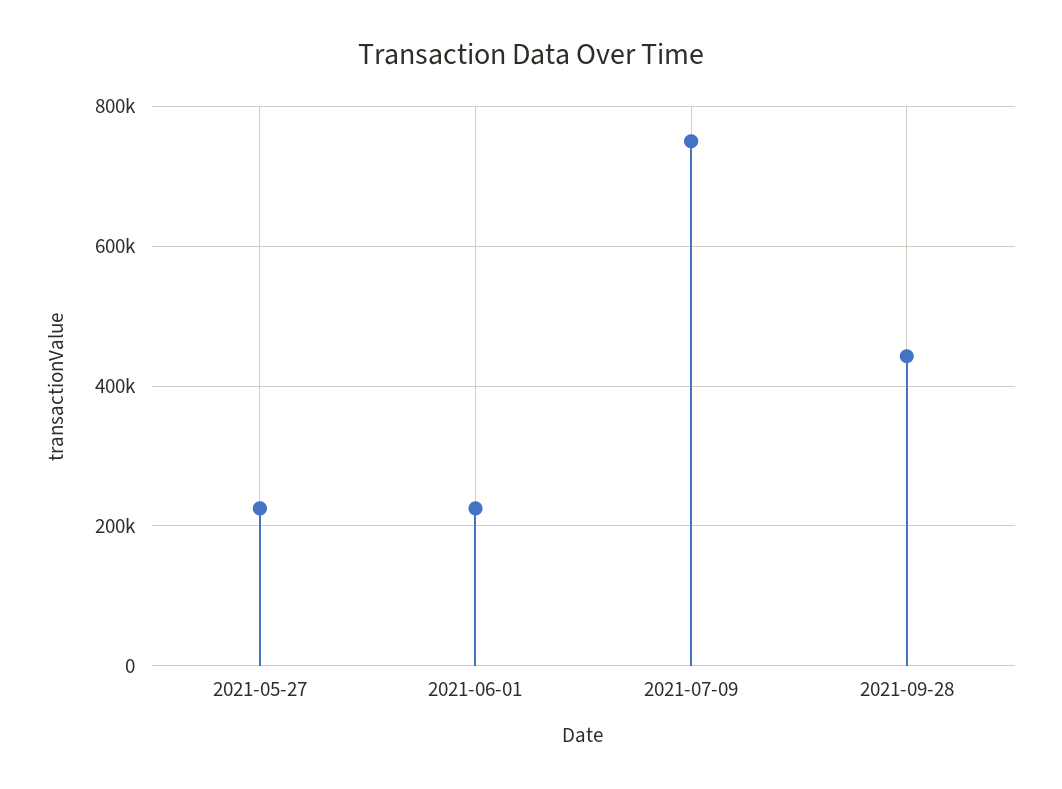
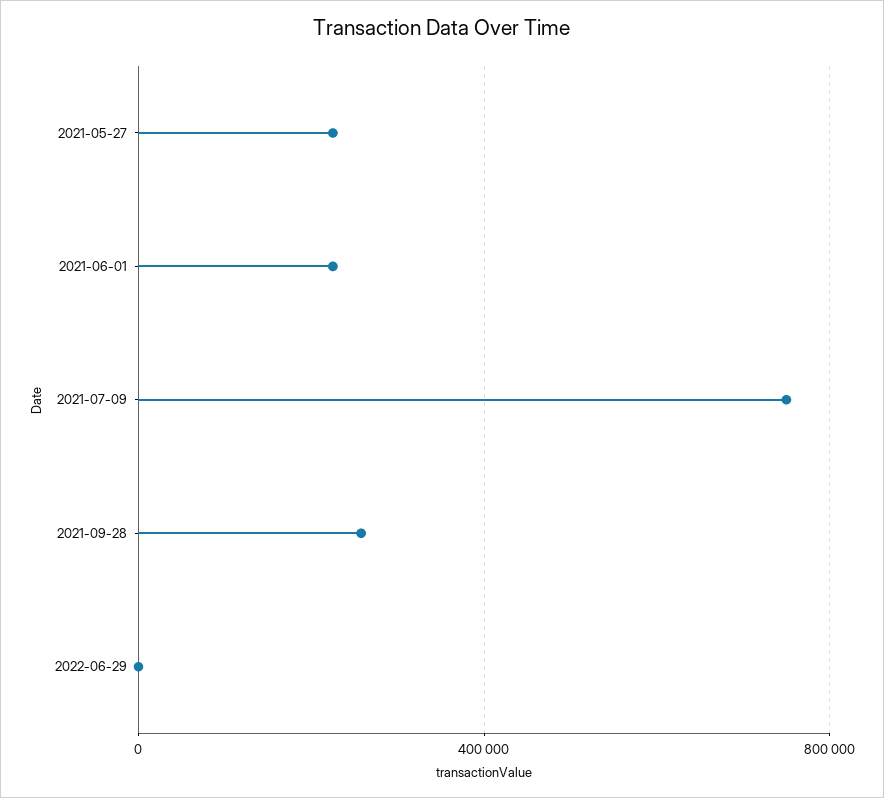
2021-09-28: 440000 -> 250000
2022-06-29: none -> 0

